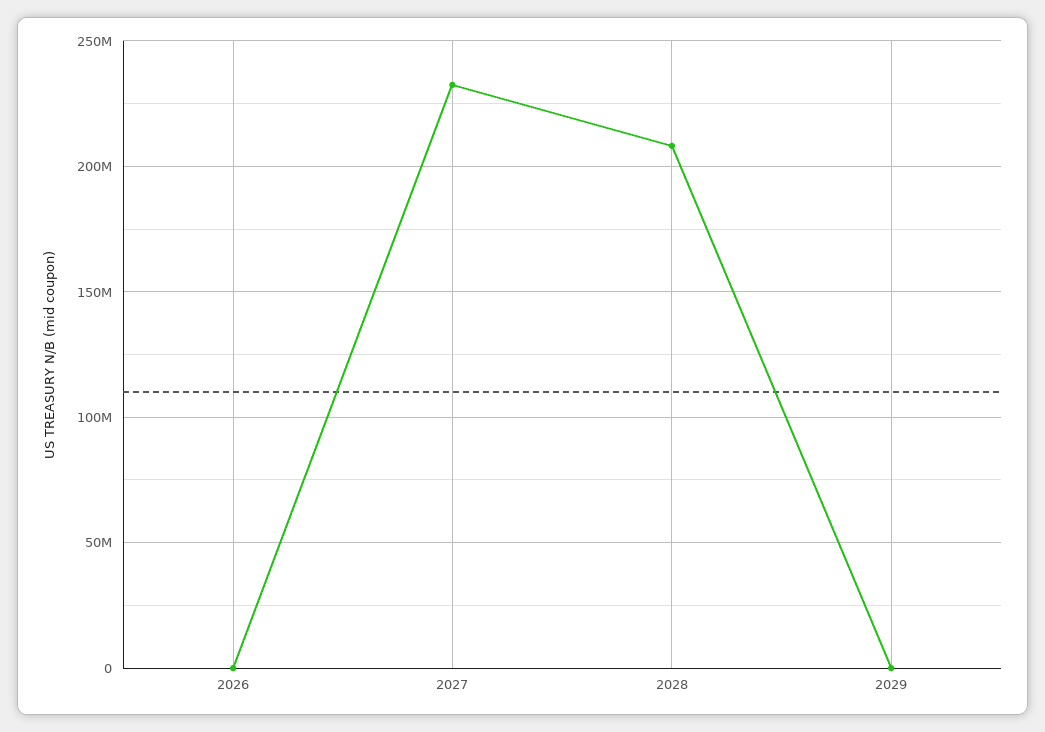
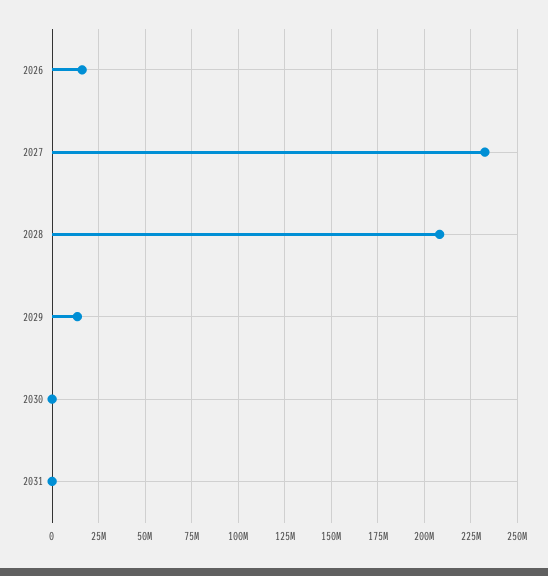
2026: 0 -> 15000000
2029: 0 -> 15000000
2030: none -> 0
2031: none -> 0

